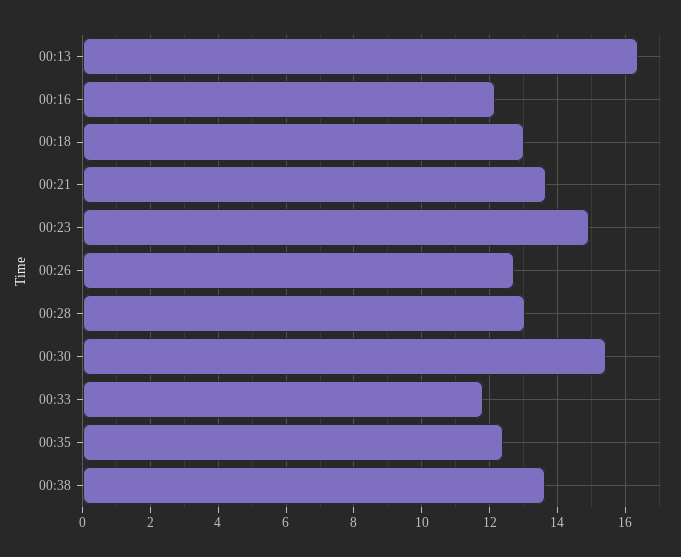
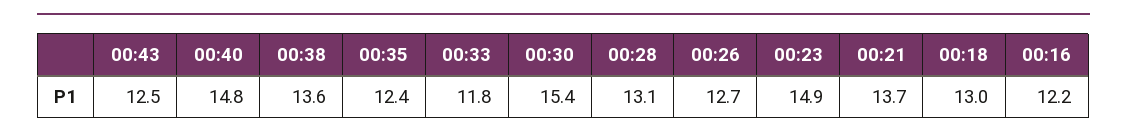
00:13: 16.4 -> none
00:43: none -> 12.5
00:40: none -> 14.8

